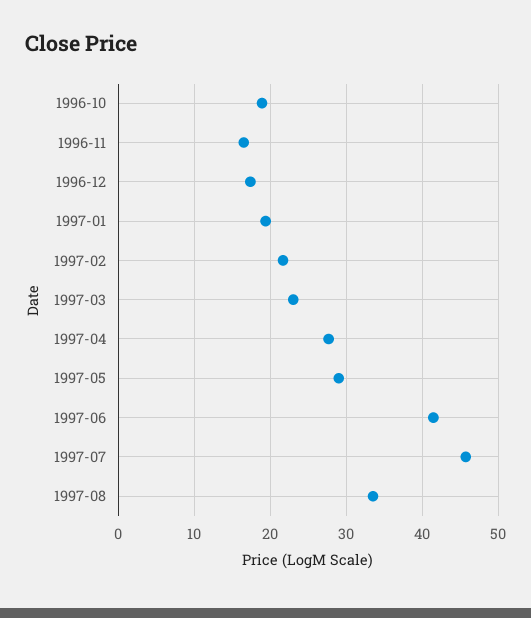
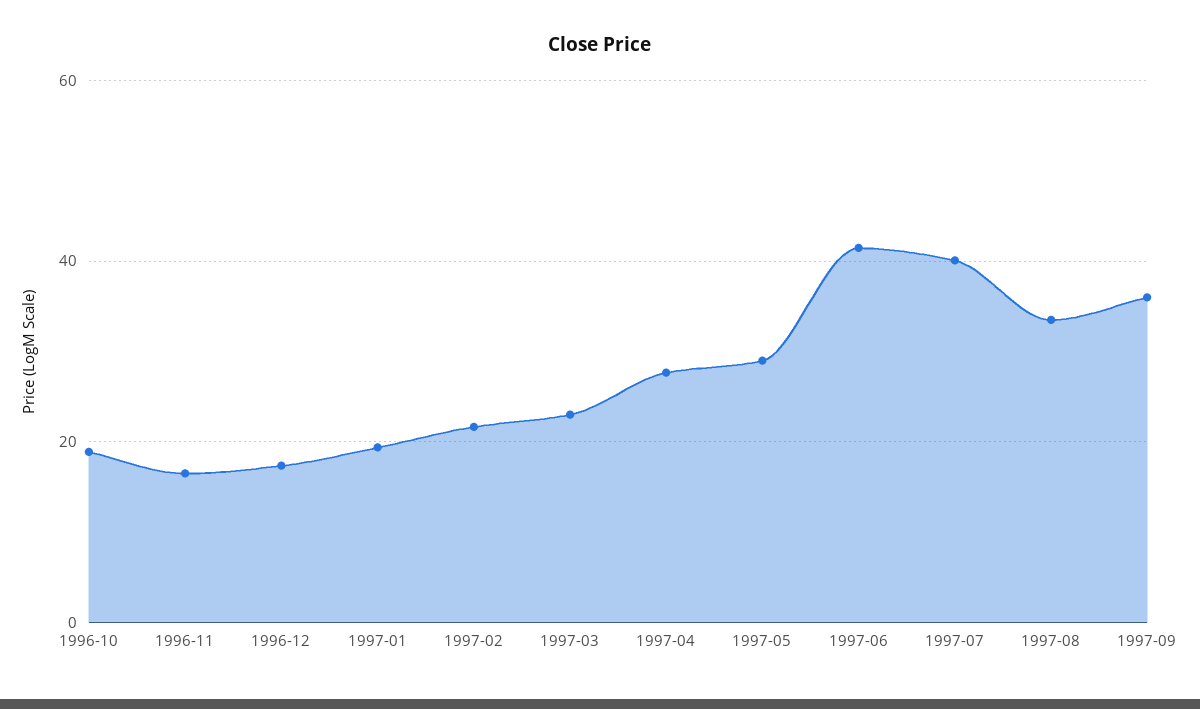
1997-07: 46 -> 40
1997-09: none -> 36

